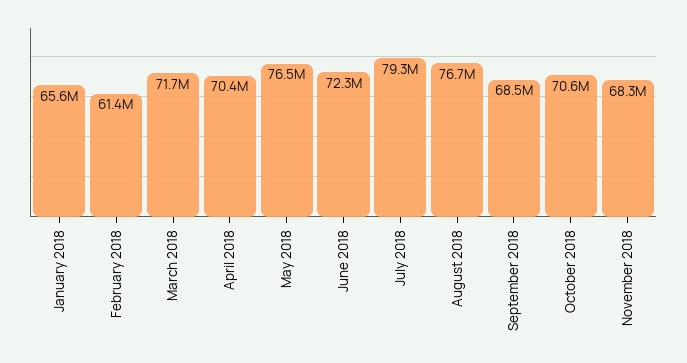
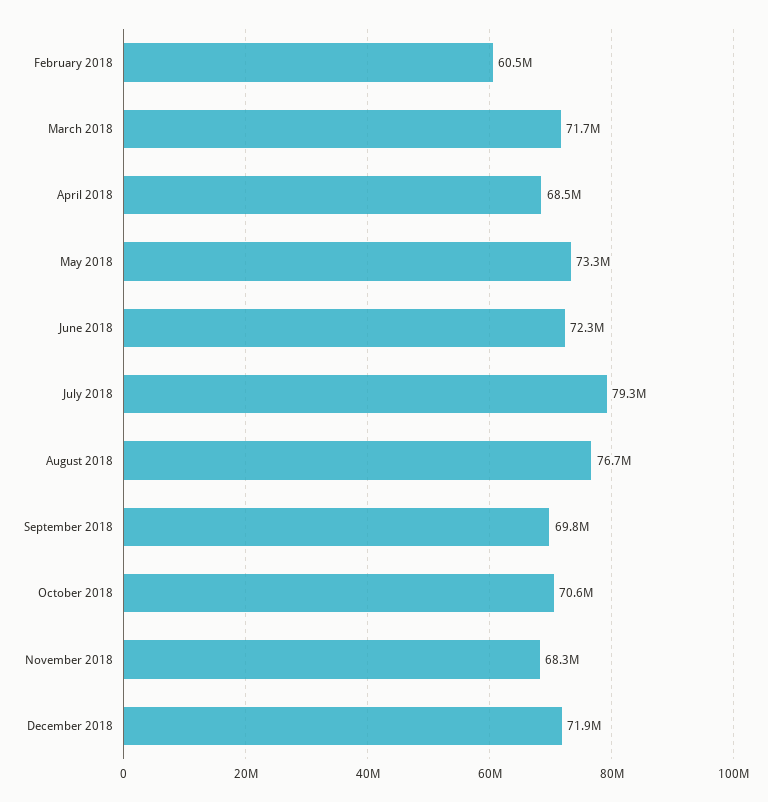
January 2018: 65600000 -> none
February 2018: 61400000 -> 60500000
April 2018: 70400000 -> 68500000
May 2018: 76500000 -> 73300000
September 2018: 68500000 -> 69800000
December 2018: none -> 71900000

